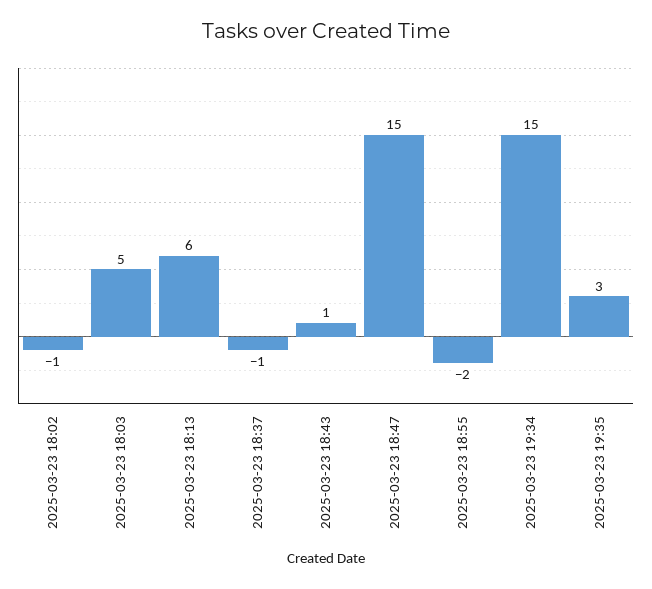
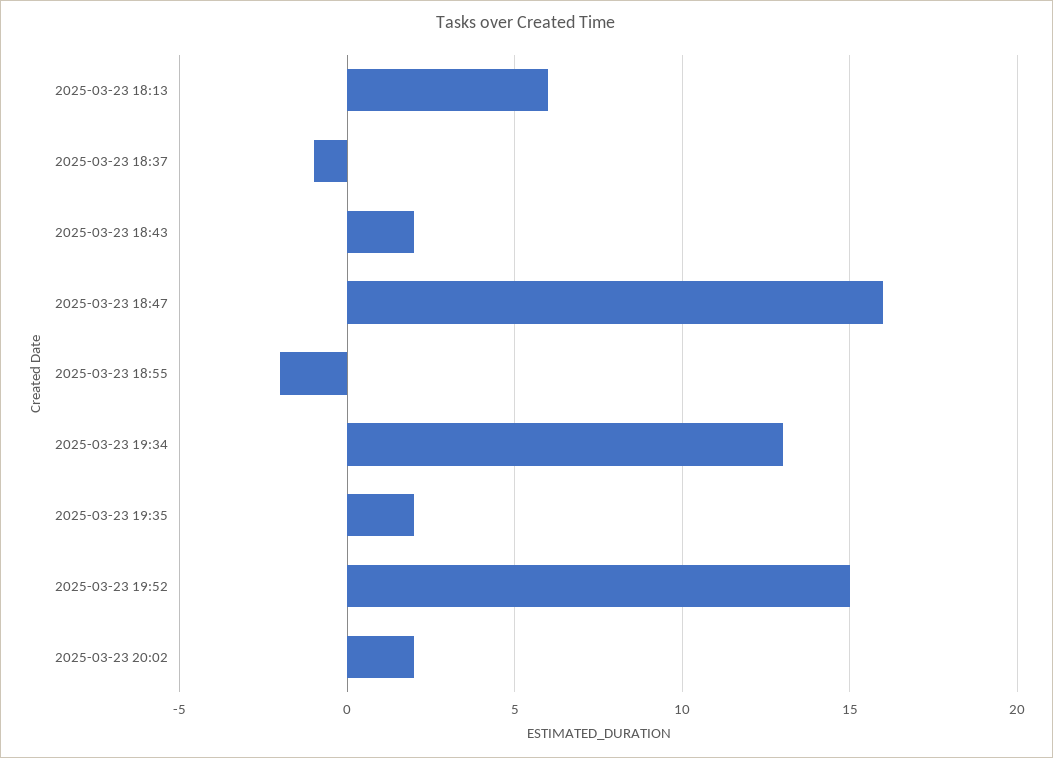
2025-03-23 18:02: -1 -> none
2025-03-23 18:03: 5 -> none
2025-03-23 18:43: 1 -> 2
2025-03-23 18:47: 15 -> 16
2025-03-23 19:34: 15 -> 13
2025-03-23 19:35: 3 -> 2
2025-03-23 19:52: none -> 15
2025-03-23 20:02: none -> 2

